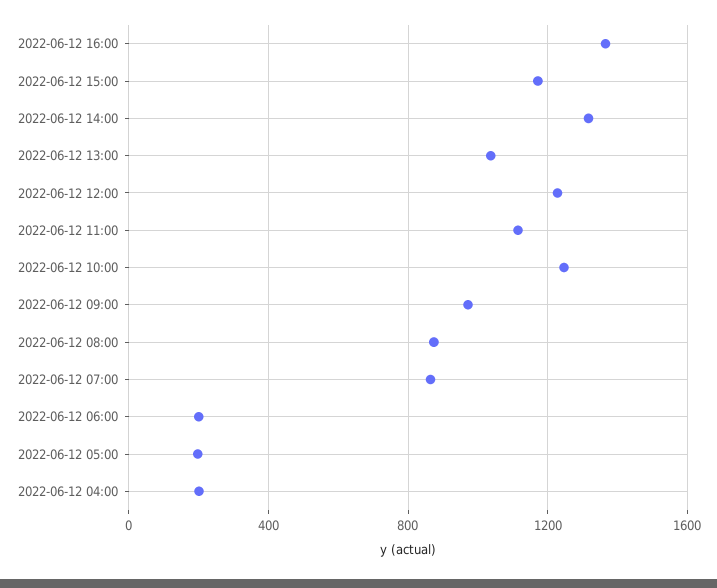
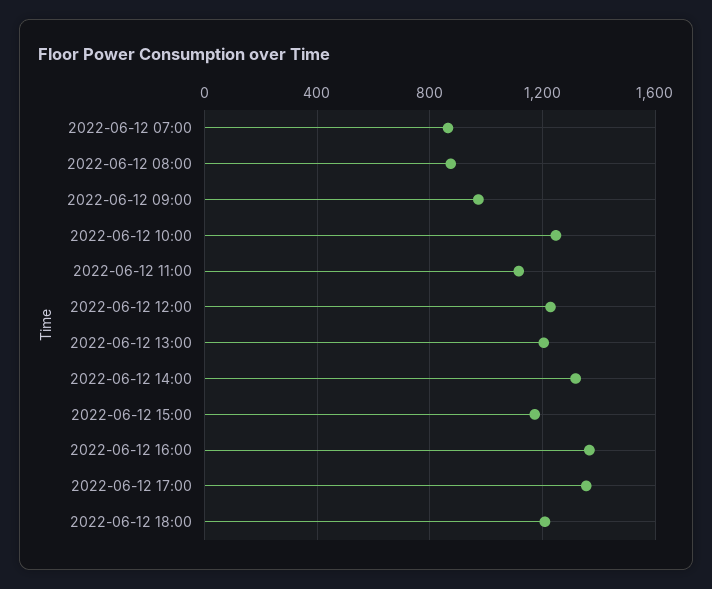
2022-06-12 13:00: 1050 -> 1200
2022-06-12 06:00: 200 -> none
2022-06-12 05:00: 200 -> none
2022-06-12 04:00: 200 -> none
2022-06-12 17:00: none -> 1350
2022-06-12 18:00: none -> 1200

